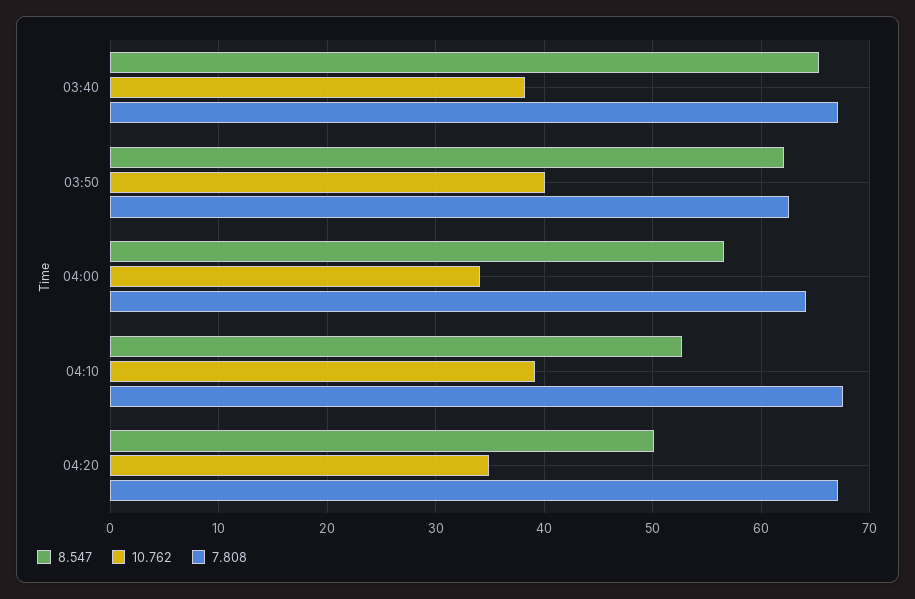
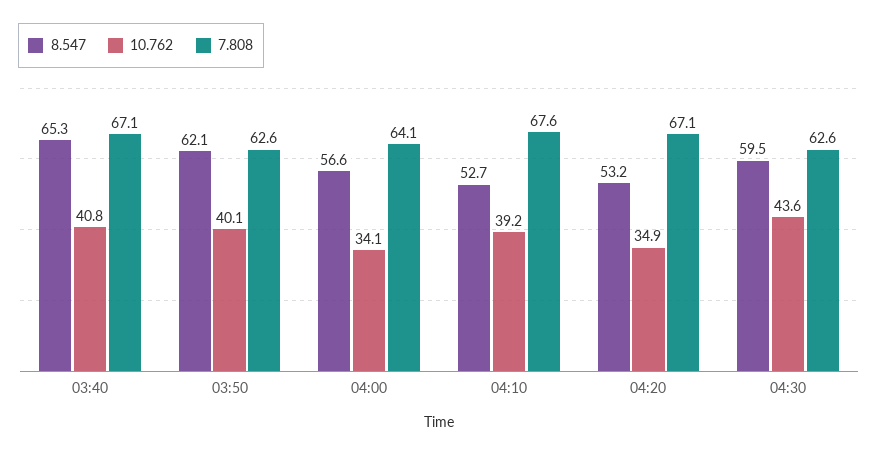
10.762, 03:40: 38 -> 40.8
8.547, 04:20: 50 -> 53.2
8.547, 04:30: none -> 59.5
10.762, 04:30: none -> 43.6
7.808, 04:30: none -> 62.6

